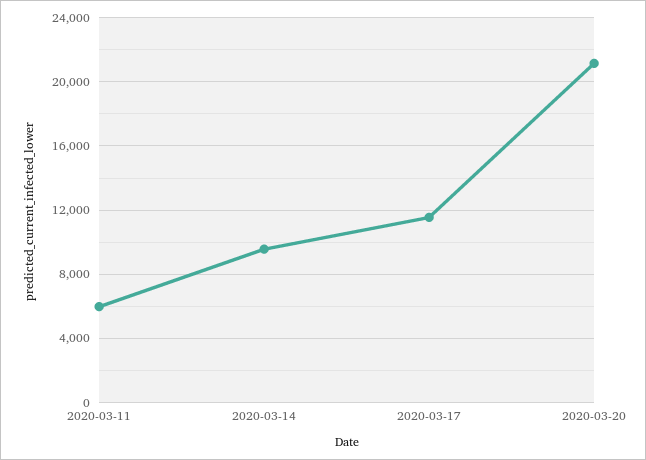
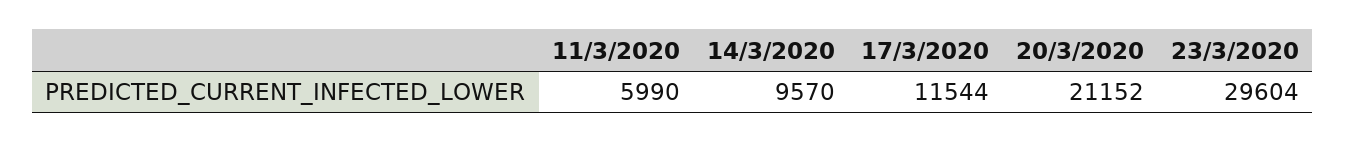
23/3/2020: none -> 29604

